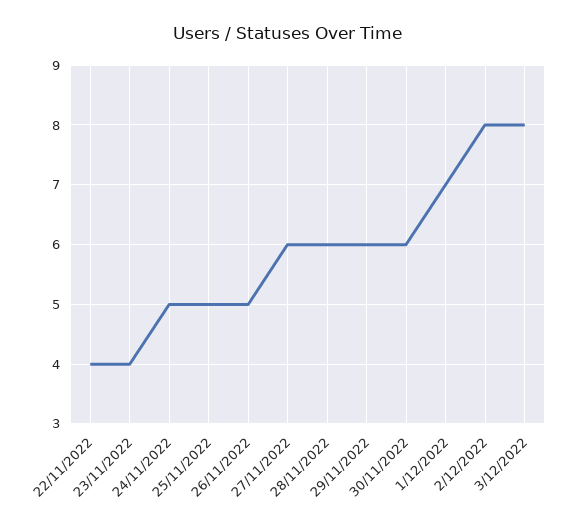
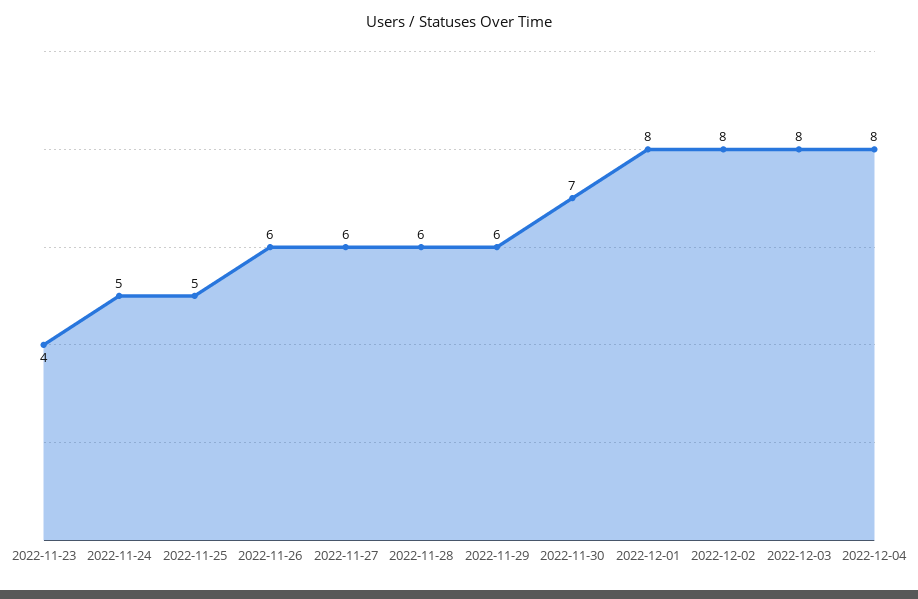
22/11/2022: 4 -> none
26/11/2022: 5 -> 6
30/11/2022: 6 -> 7
1/12/2022: 7 -> 8
2022-12-04: none -> 8

